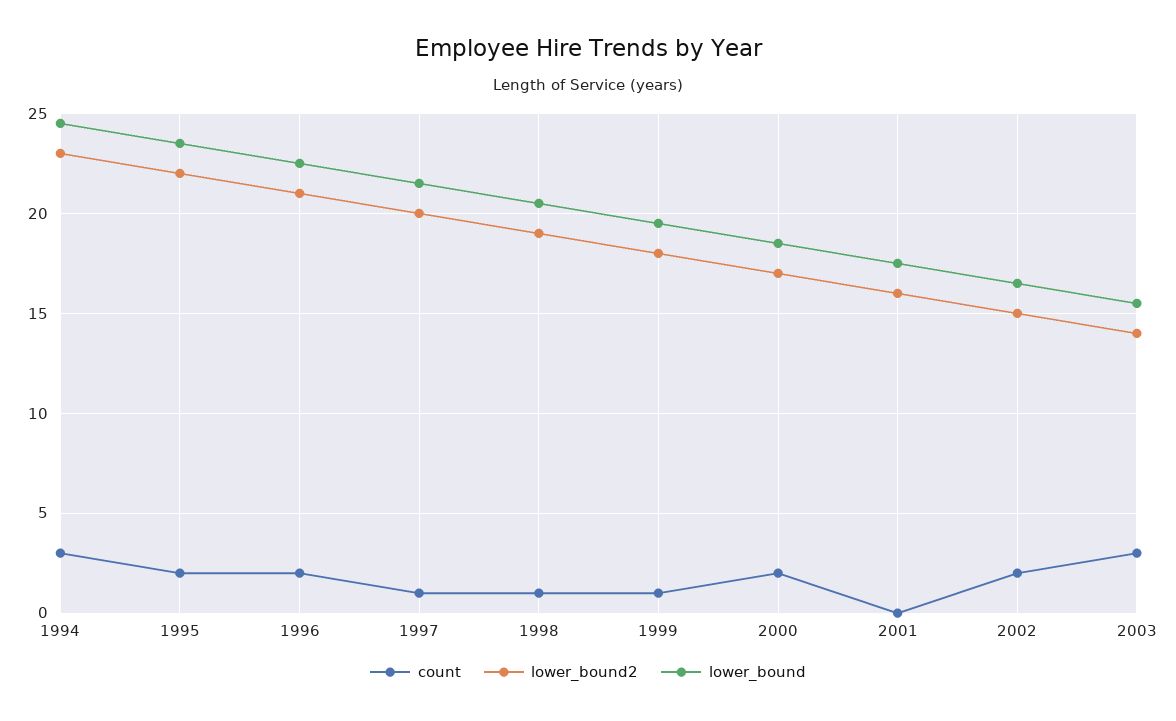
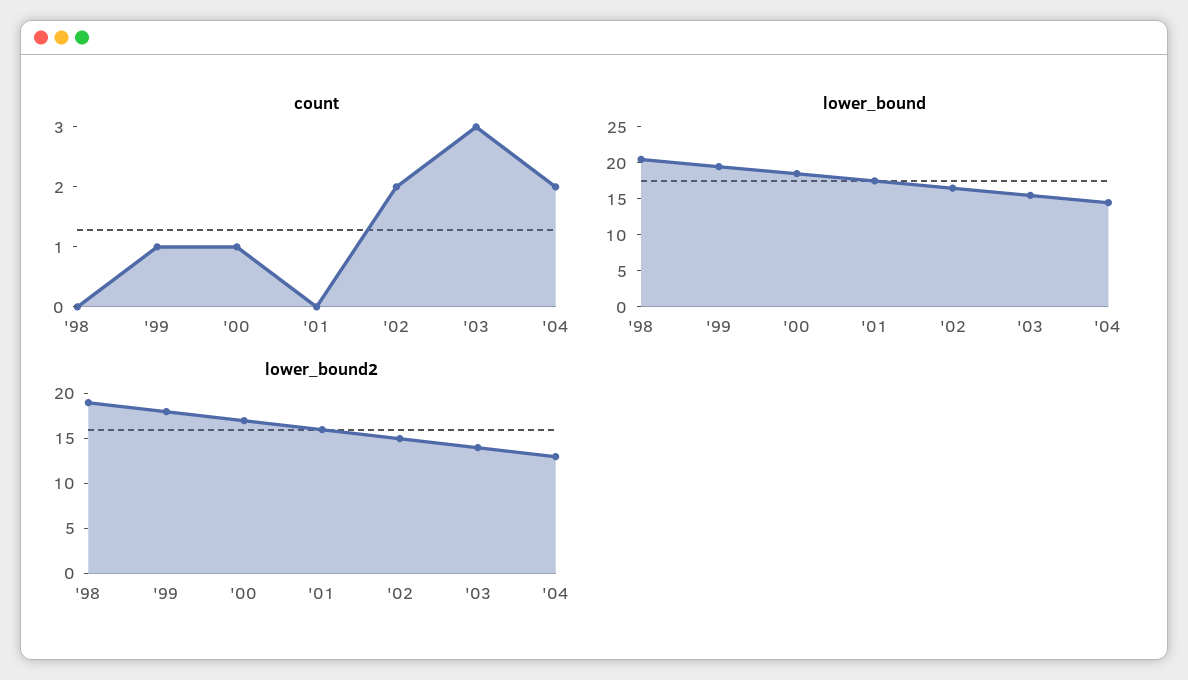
count, 1994: 3 -> none
lower_bound2, 1994: 23 -> none
lower_bound, 1994: 24.5 -> none
count, 1995: 2 -> none
lower_bound2, 1995: 22 -> none
lower_bound, 1995: 23.5 -> none
count, 1996: 2 -> none
lower_bound2, 1996: 21 -> none
lower_bound, 1996: 22.5 -> none
count, 1997: 1 -> none
lower_bound2, 1997: 20 -> none
lower_bound, 1997: 21.5 -> none
count, 1998: 1 -> 0
count, 2000: 2 -> 1
count, '04: none -> 2
lower_bound, '04: none -> 15
lower_bound2, '04: none -> 13

